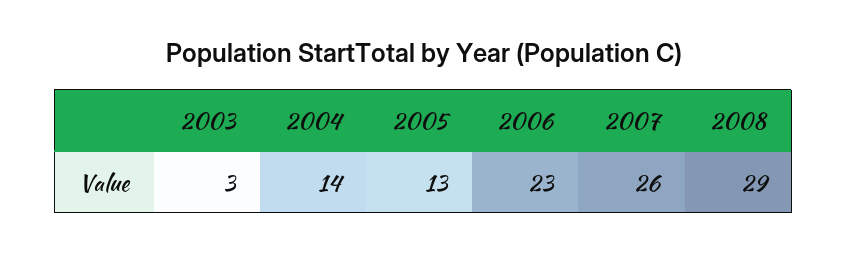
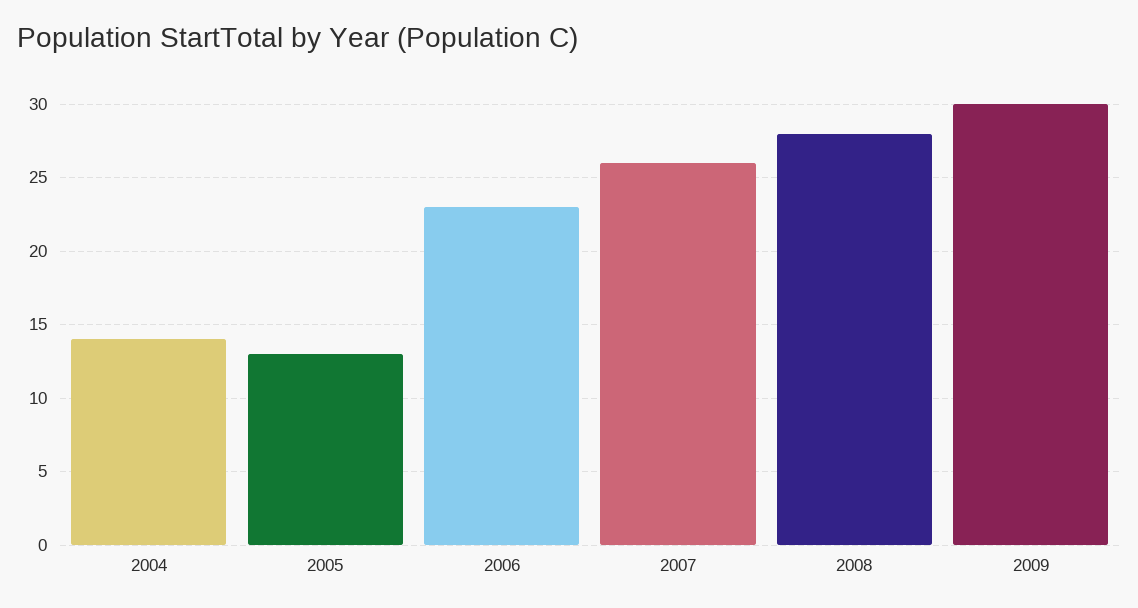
2003: 3 -> none
2008: 29 -> 28
2009: none -> 30

